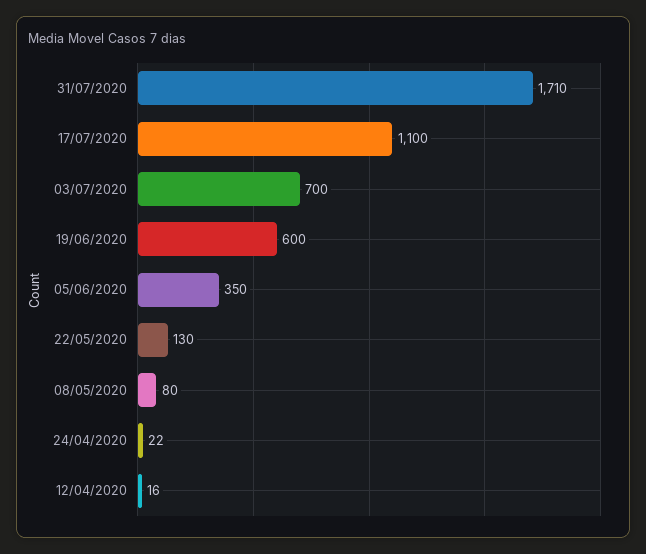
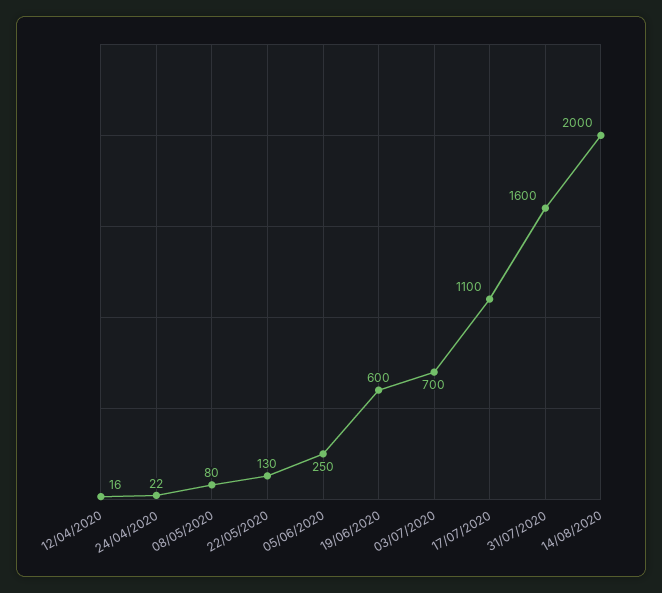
31/07/2020: 1710 -> 1600
05/06/2020: 350 -> 250
14/08/2020: none -> 2000

